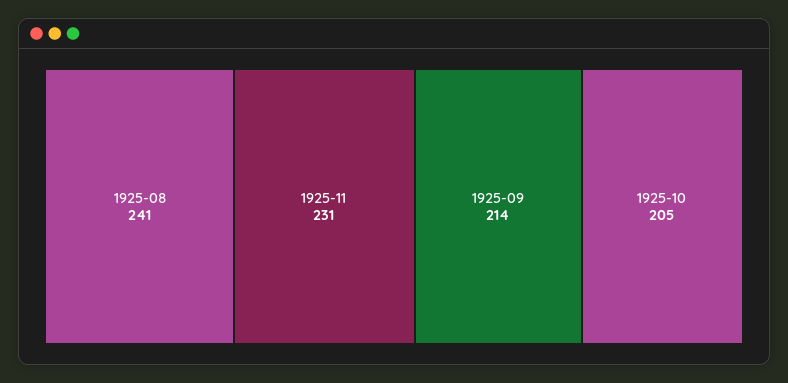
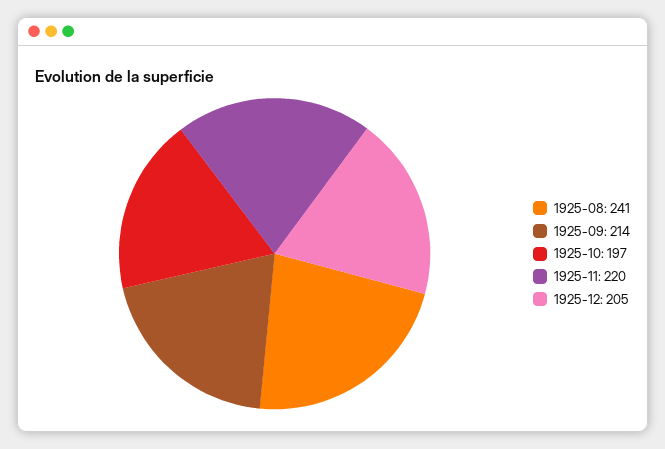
1925-11: 231 -> 220
1925-10: 205 -> 197
1925-12: none -> 205

